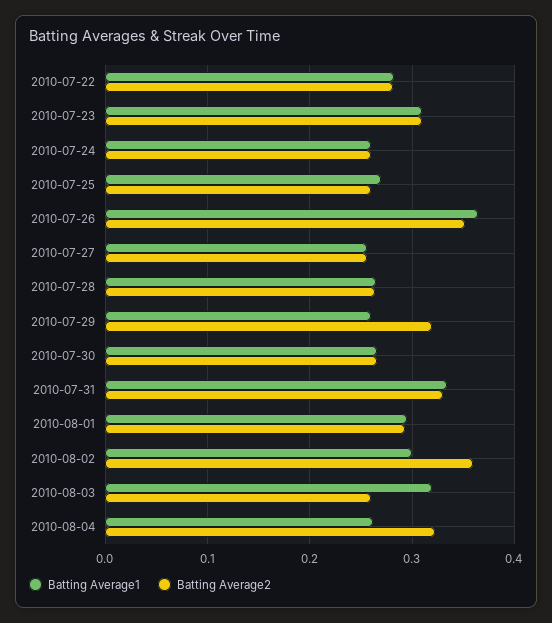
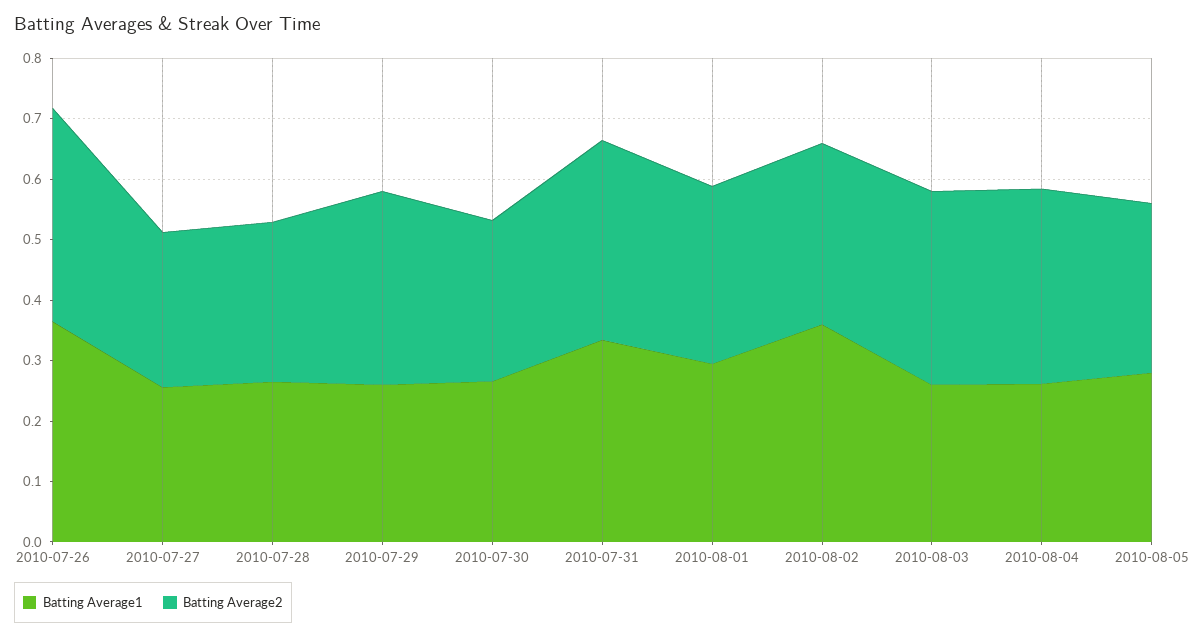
Batting Average1, 2010-07-22: 0.28 -> none
Batting Average2, 2010-07-22: 0.28 -> none
Batting Average1, 2010-07-23: 0.31 -> none
Batting Average2, 2010-07-23: 0.31 -> none
Batting Average1, 2010-07-24: 0.26 -> none
Batting Average2, 2010-07-24: 0.26 -> none
Batting Average1, 2010-07-25: 0.27 -> none
Batting Average2, 2010-07-25: 0.26 -> none
Batting Average1, 2010-08-02: 0.3 -> 0.36
Batting Average2, 2010-08-02: 0.36 -> 0.3
Batting Average1, 2010-08-03: 0.32 -> 0.26
Batting Average2, 2010-08-03: 0.26 -> 0.32
Batting Average1, 2010-08-05: none -> 0.28
Batting Average2, 2010-08-05: none -> 0.28

